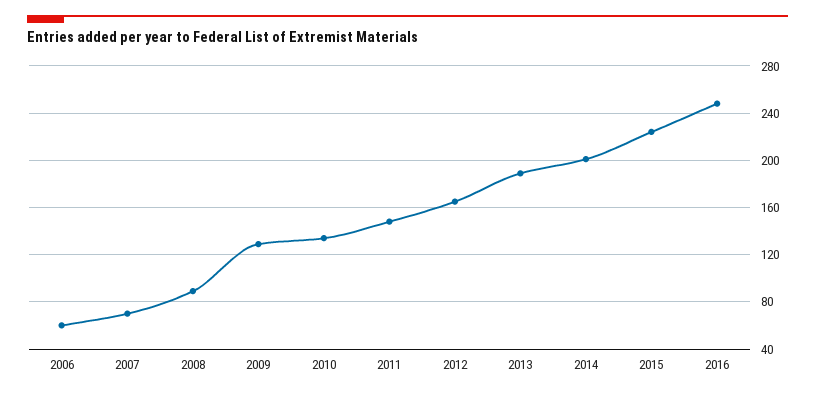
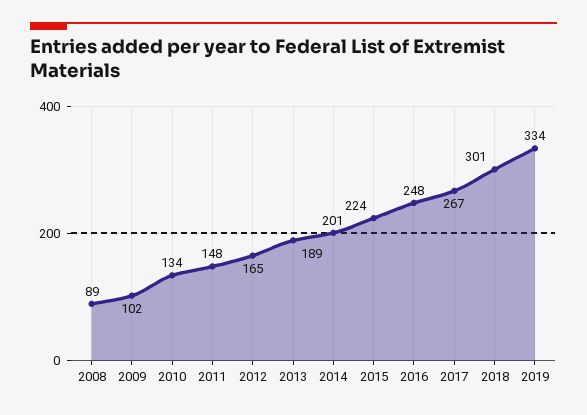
2006: 60 -> none
2007: 70 -> none
2009: 130 -> 102
2017: none -> 267
2018: none -> 301
2019: none -> 334

